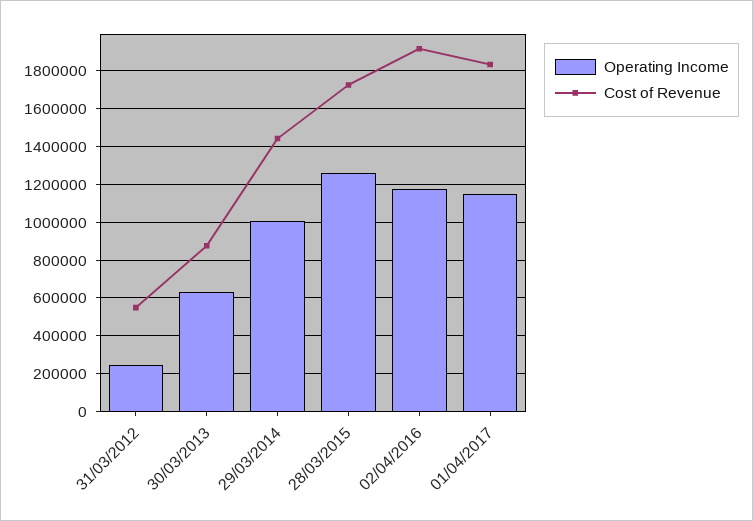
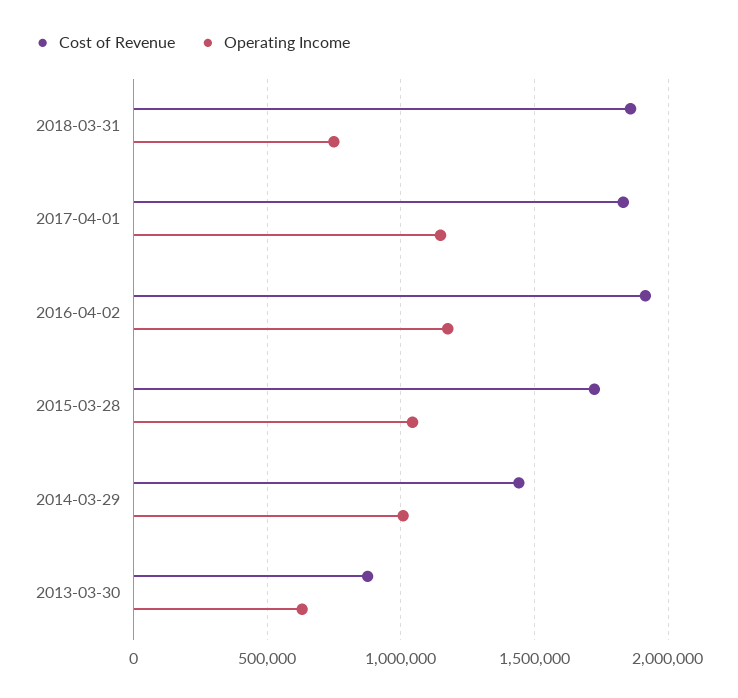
Operating Income, 31/03/2012: 250000 -> none
Cost of Revenue, 31/03/2012: 550000 -> none
Operating Income, 28/03/2015: 1250000 -> 1050000
Cost of Revenue, 2018-03-31: none -> 1850000
Operating Income, 2018-03-31: none -> 750000

